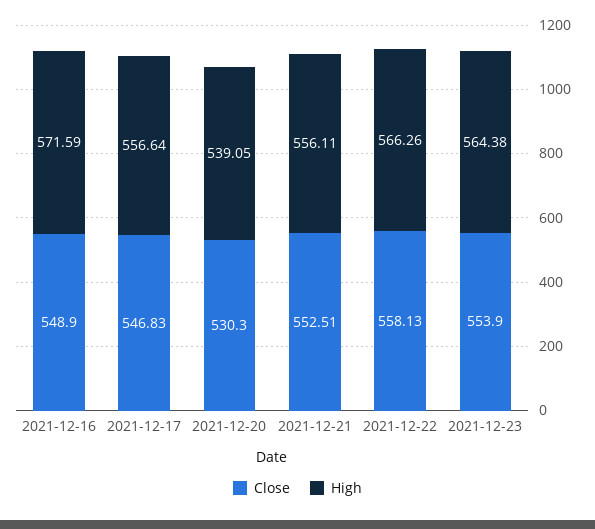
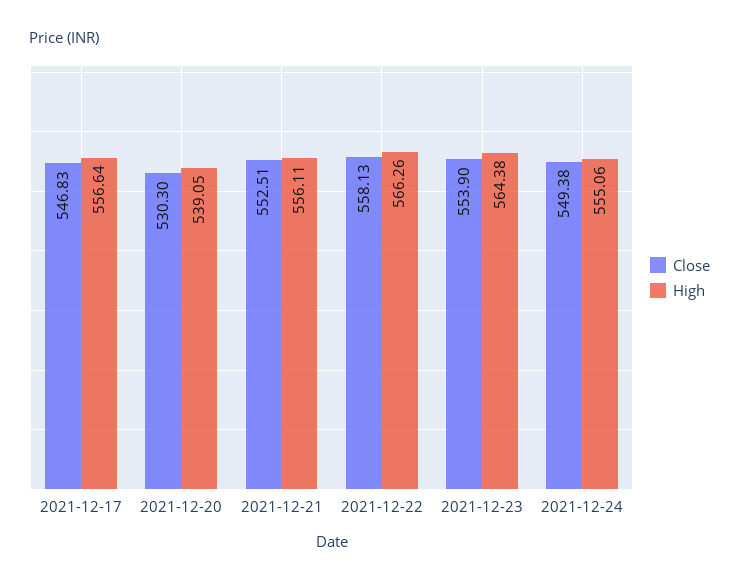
Close, 2021-12-16: 548.9 -> none
High, 2021-12-16: 571.59 -> none
Close, 2021-12-24: none -> 549.38
High, 2021-12-24: none -> 555.06

